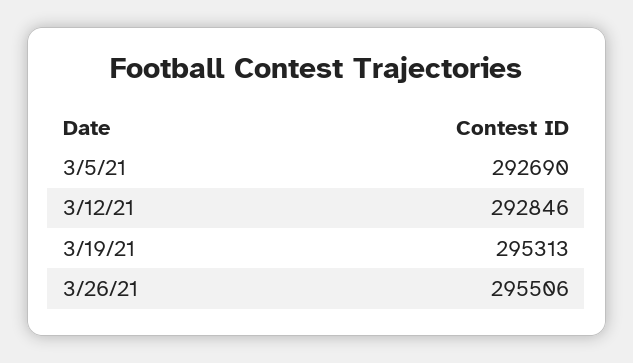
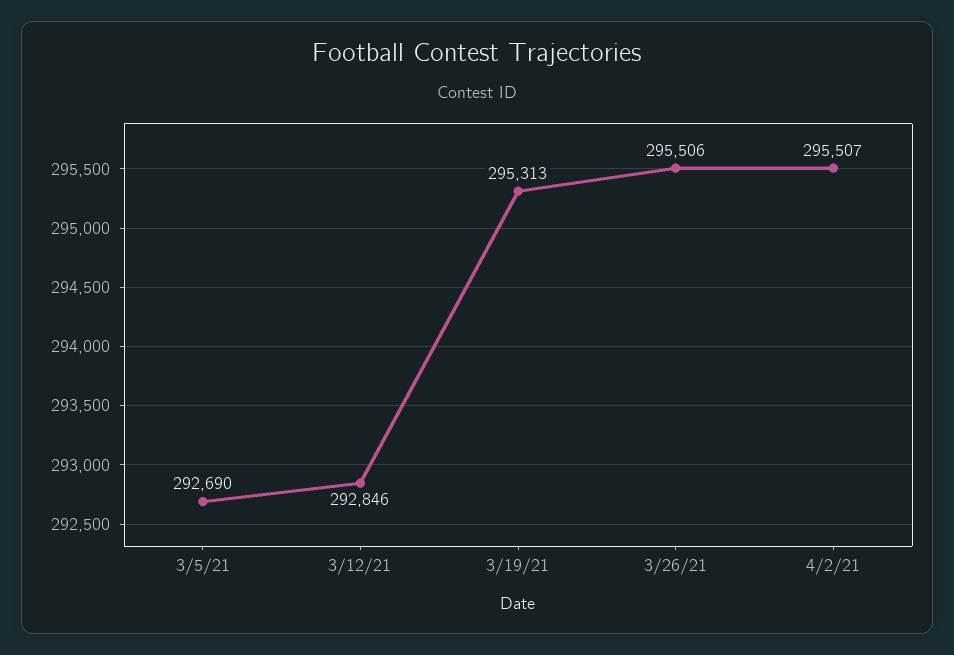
4/2/21: none -> 295507

